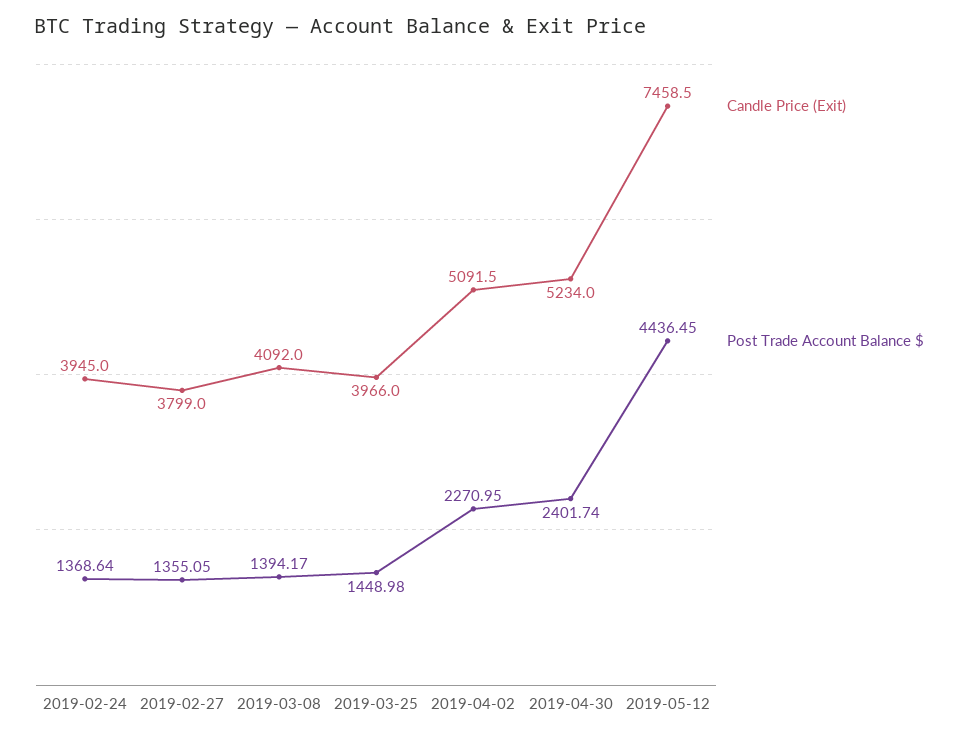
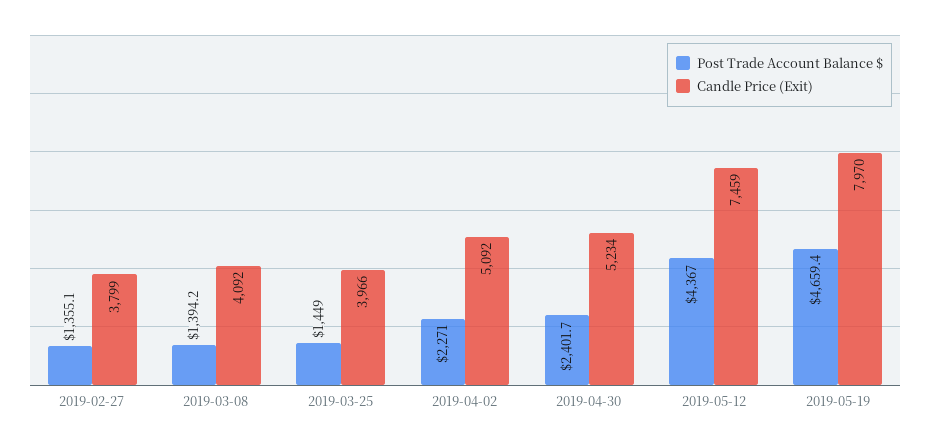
Candle Price (Exit), 2019-02-24: 3945 -> none
Post Trade Account Balance $, 2019-02-24: 1368.64 -> none
Post Trade Account Balance $, 2019-05-12: 4436.45 -> 4367
Post Trade Account Balance $, 2019-05-19: none -> 4659.4
Candle Price (Exit), 2019-05-19: none -> 7970

